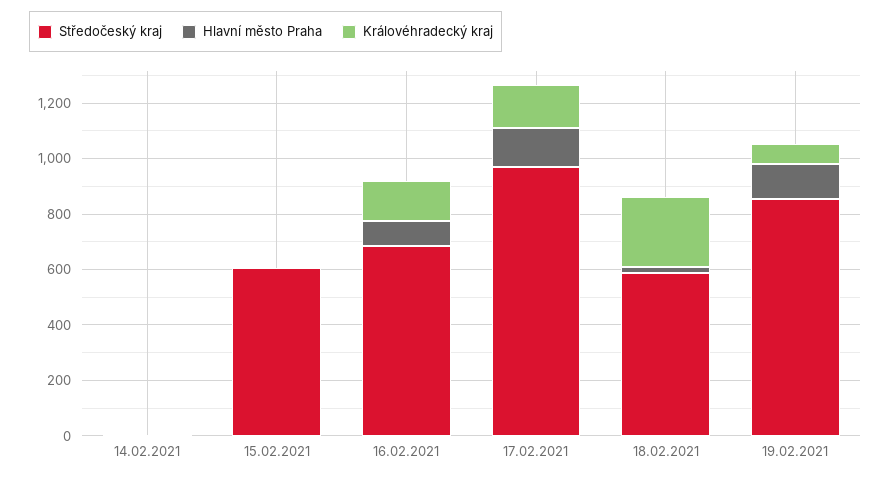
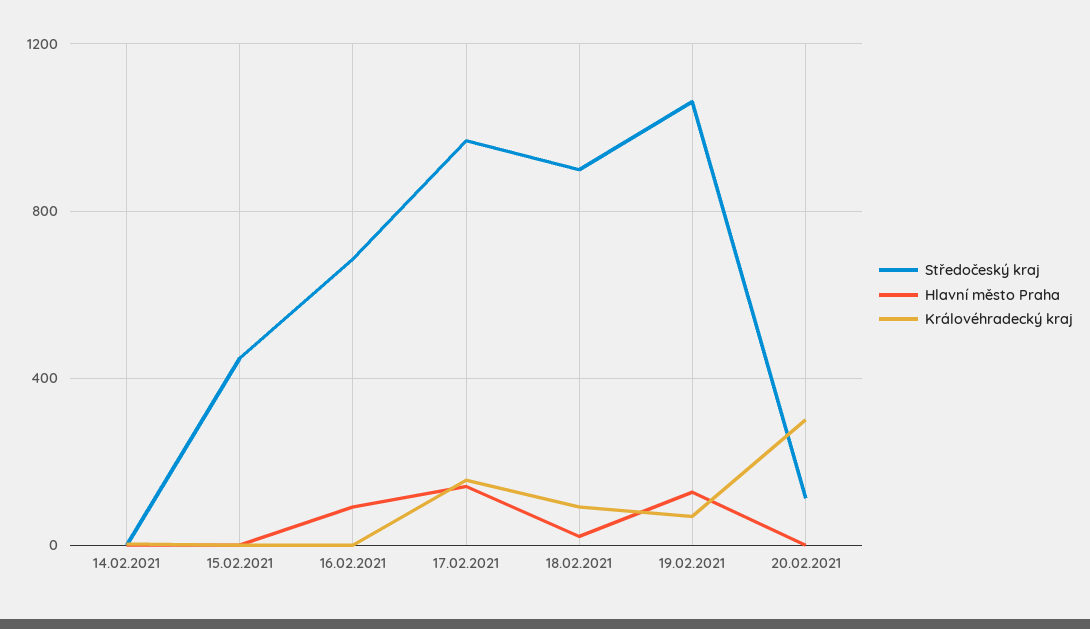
Středočeský kraj, 15.02.2021: 600 -> 450
Královéhradecký kraj, 16.02.2021: 150 -> 0
Středočeský kraj, 18.02.2021: 600 -> 900
Královéhradecký kraj, 18.02.2021: 250 -> 100
Středočeský kraj, 19.02.2021: 850 -> 1050
Středočeský kraj, 20.02.2021: none -> 100
Hlavní město Praha, 20.02.2021: none -> 0
Královéhradecký kraj, 20.02.2021: none -> 300

